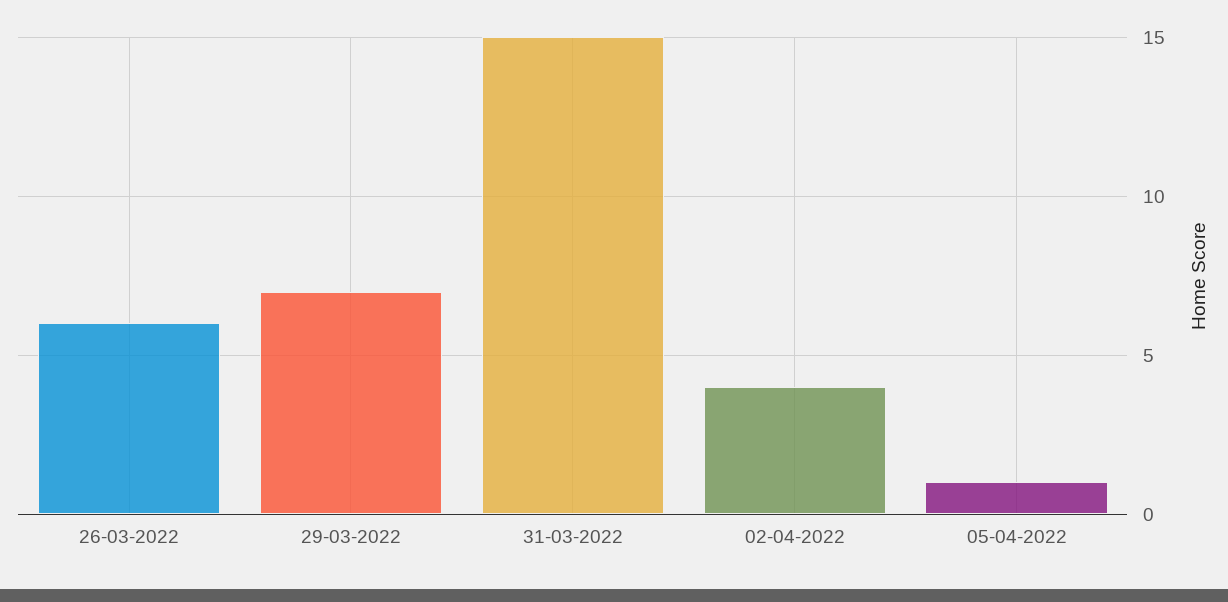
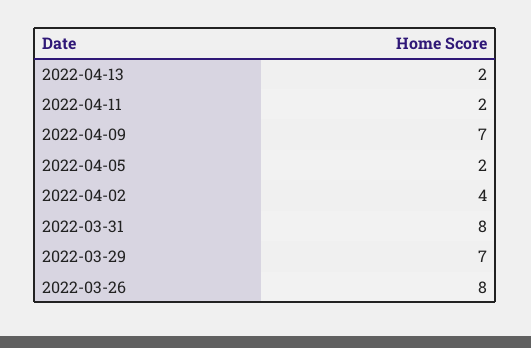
26-03-2022: 6 -> 8
31-03-2022: 15 -> 8
05-04-2022: 1 -> 2
2022-04-13: none -> 2
2022-04-11: none -> 2
2022-04-09: none -> 7

